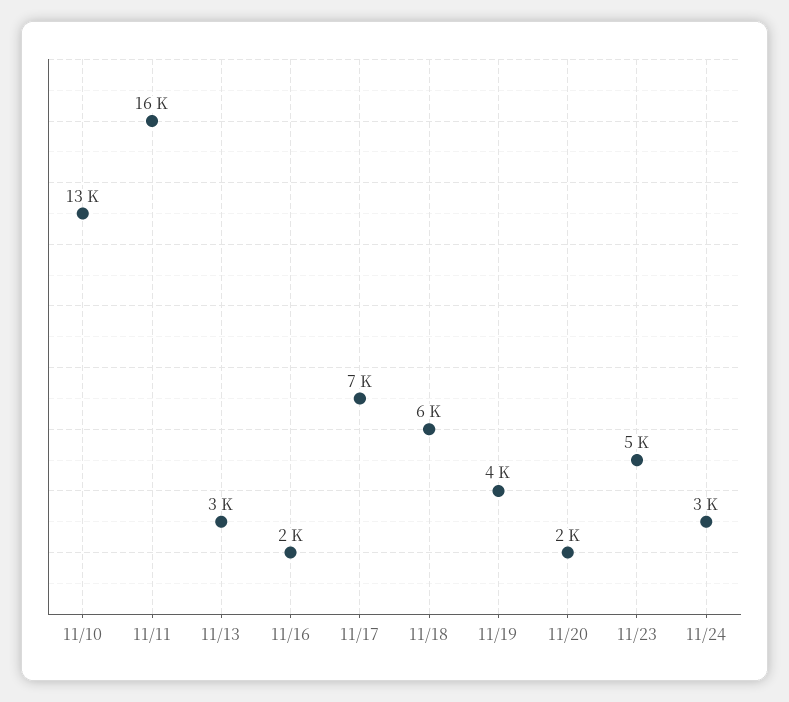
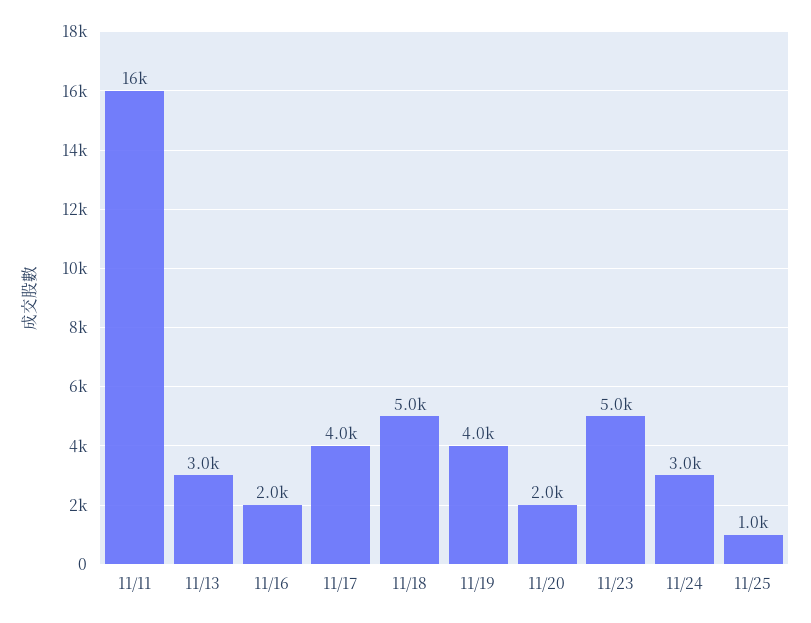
11/10: 13000 -> none
11/17: 7000 -> 4000
11/18: 6000 -> 5000
11/25: none -> 1000

